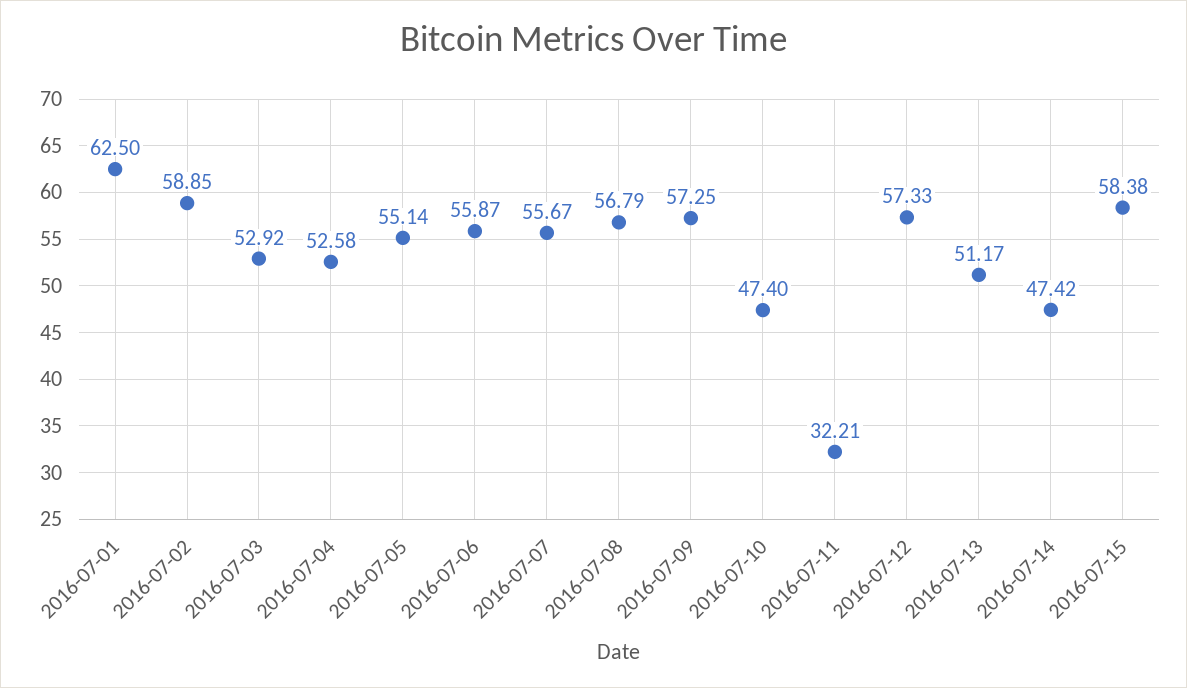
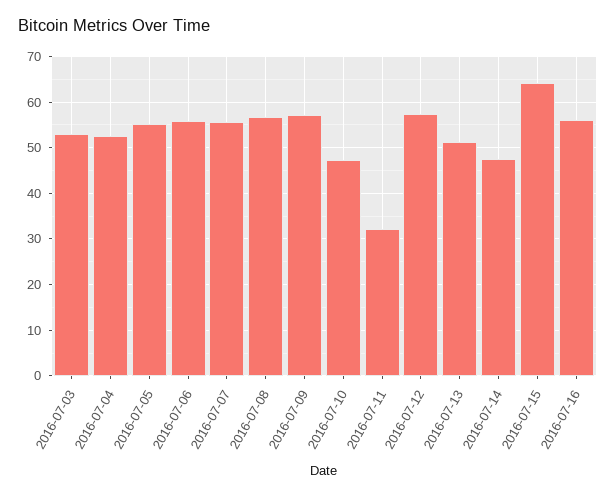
2016-07-01: 62.5 -> none
2016-07-02: 58.85 -> none
2016-07-15: 58.38 -> 64
2016-07-16: none -> 56

